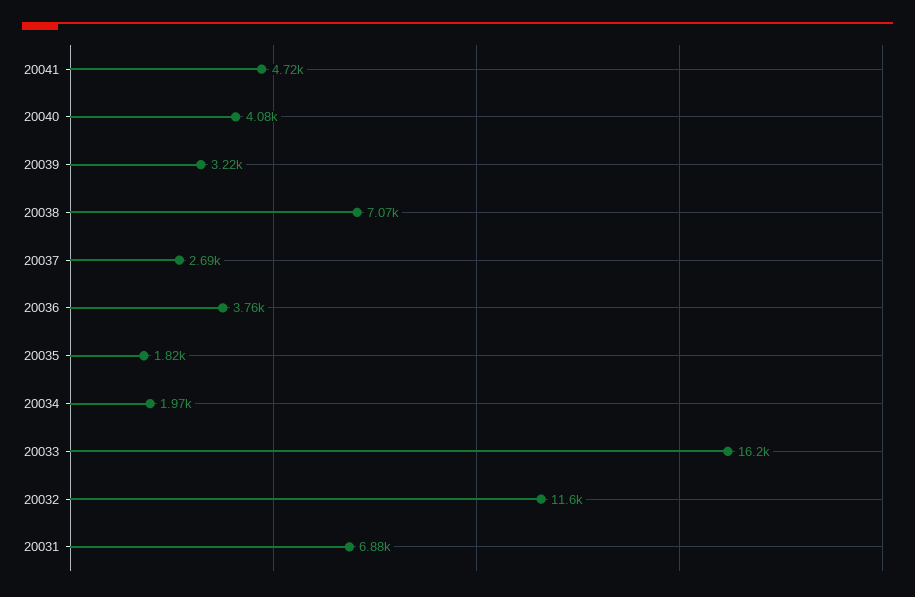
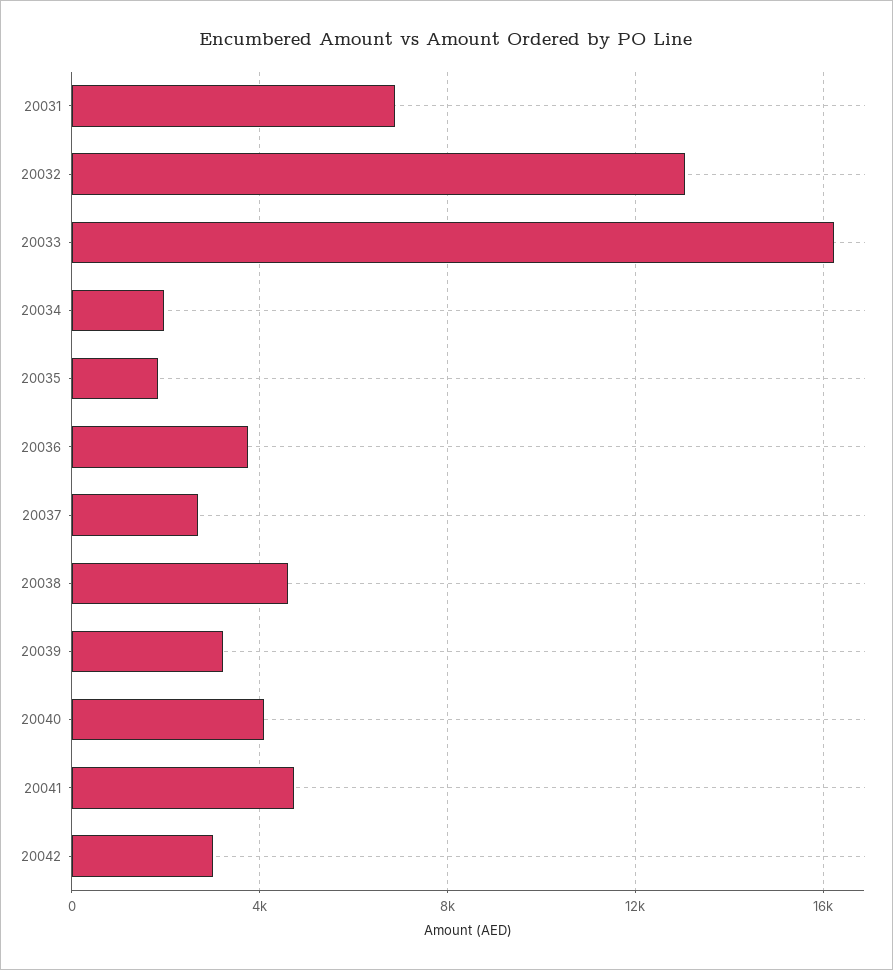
20038: 7070 -> 4500
20032: 11600 -> 13000
20042: none -> 3000

